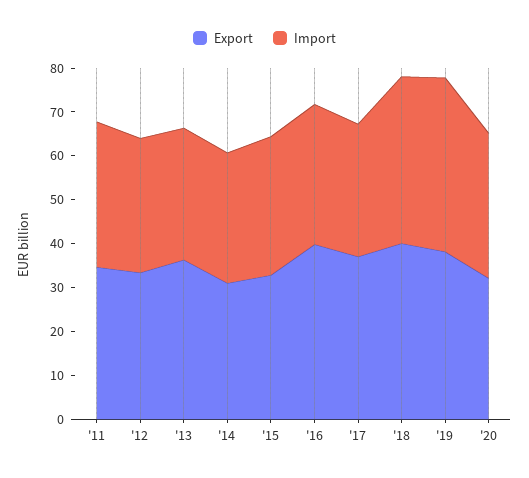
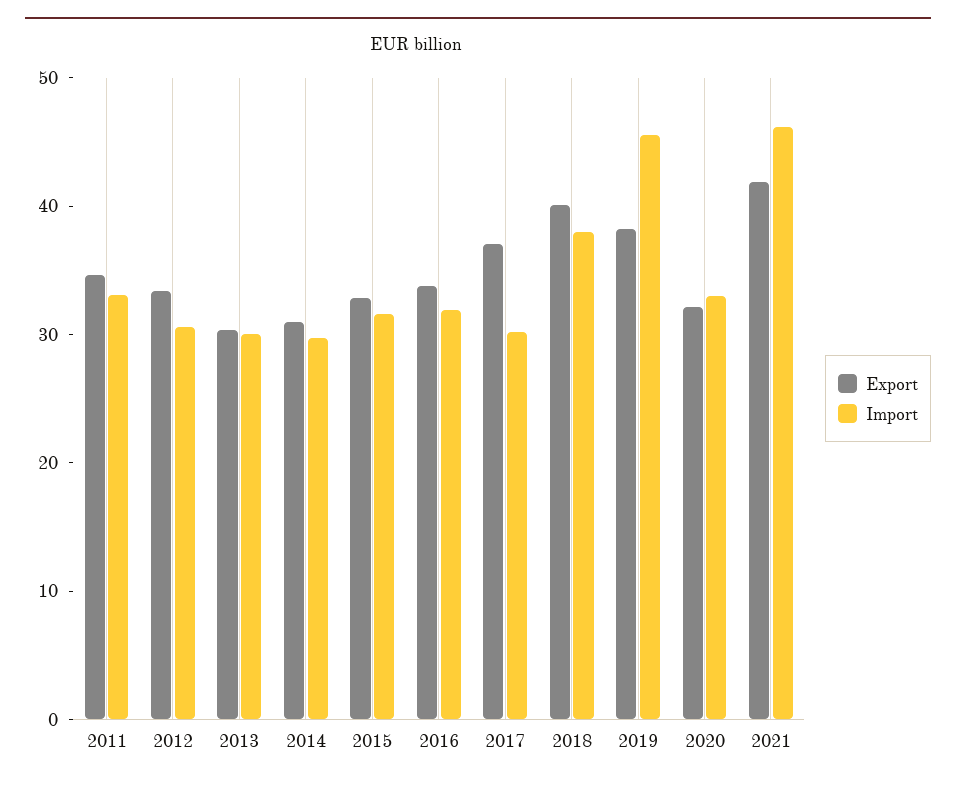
Export, '13: 36 -> 30
Export, '16: 40 -> 34
Import, '19: 40 -> 46
Export, 2021: none -> 42
Import, 2021: none -> 46

